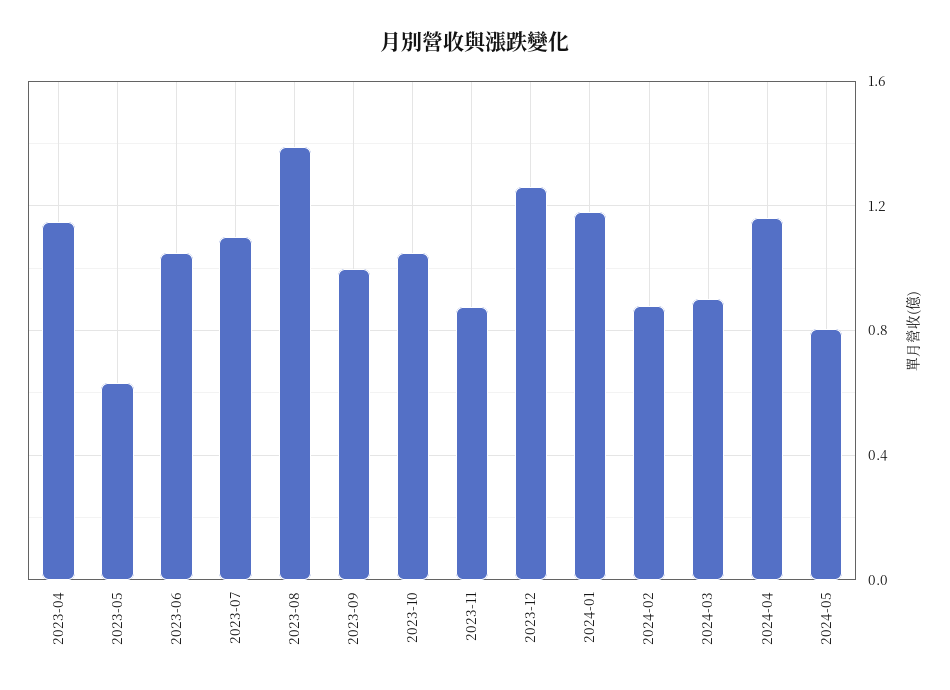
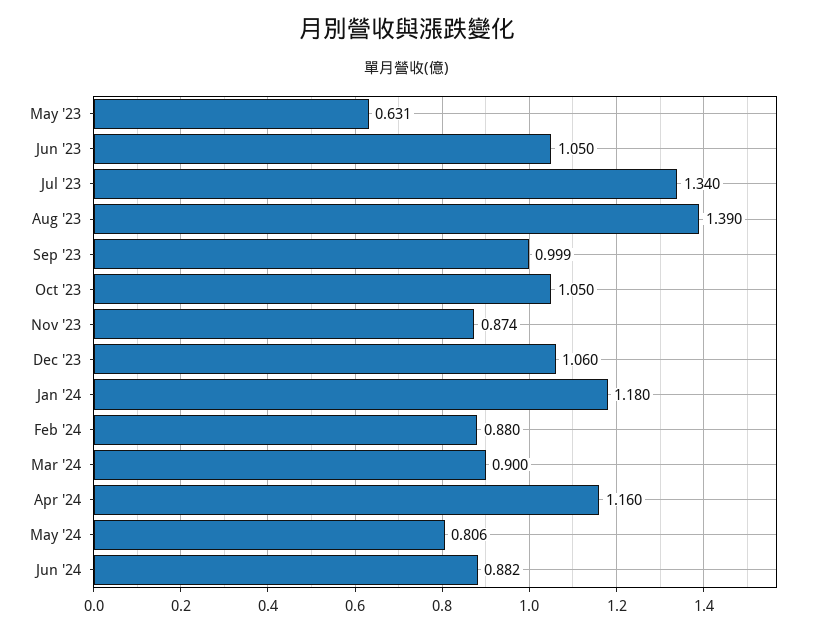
2023-04: 1.15 -> none
2023-07: 1.1 -> 1.34
2023-12: 1.25 -> 1.06
Jun '24: none -> 0.882

